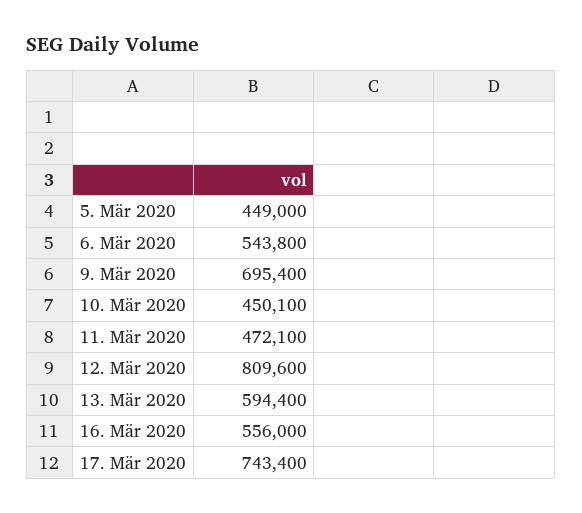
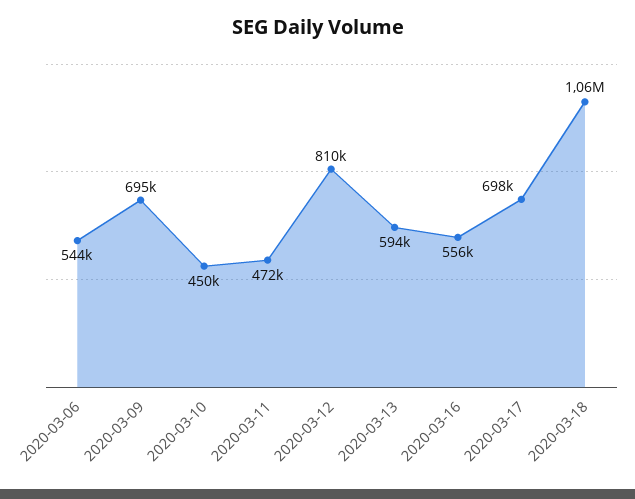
5. Mär 2020: 449000 -> none
17. Mär 2020: 743400 -> 698000
2020-03-18: none -> 1060000

